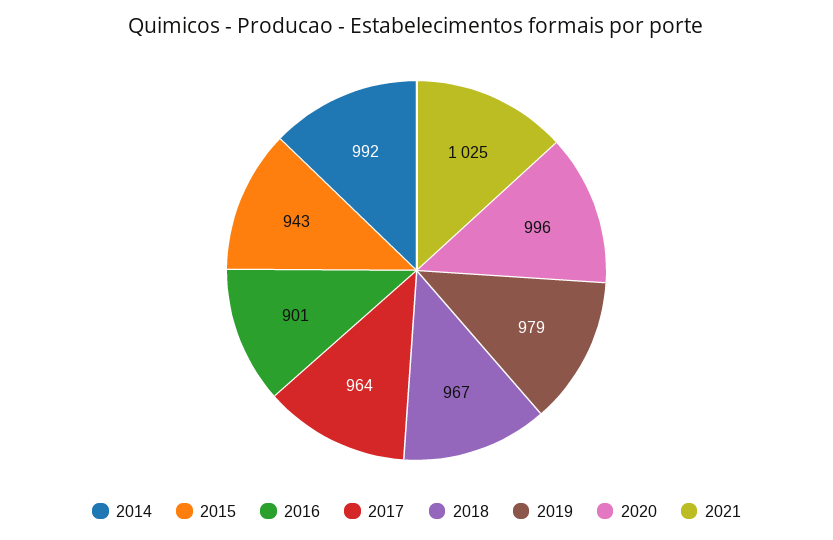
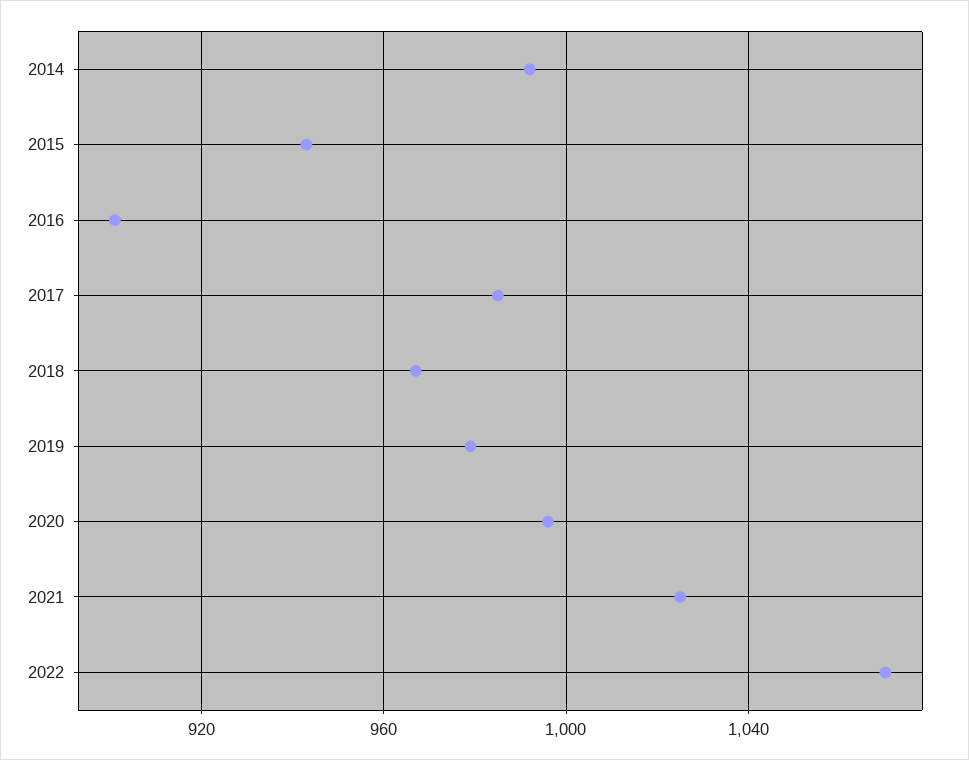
2017: 964 -> 985
2022: none -> 1070

